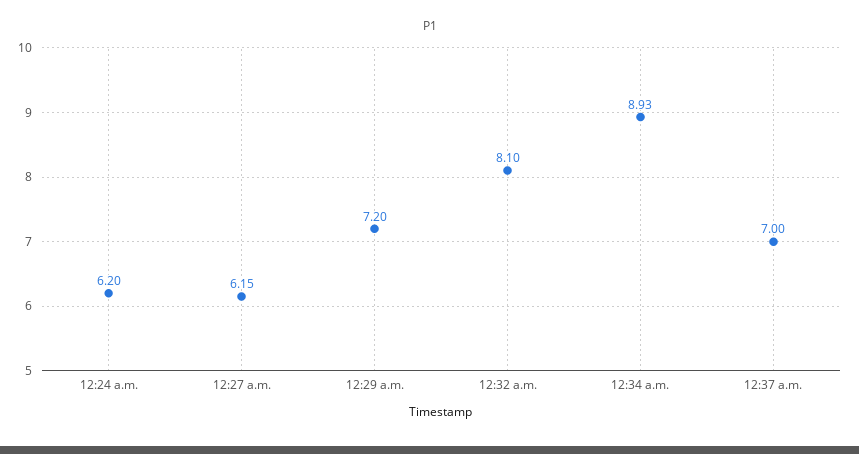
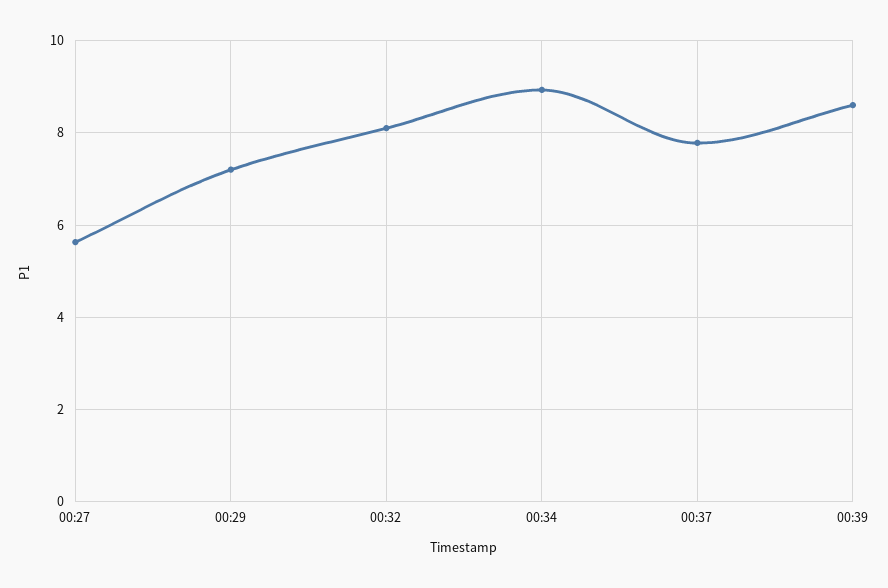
12:24 a.m.: 6.2 -> none
12:27 a.m.: 6.15 -> 5.6
12:37 a.m.: 7 -> 7.8
00:39: none -> 8.6

